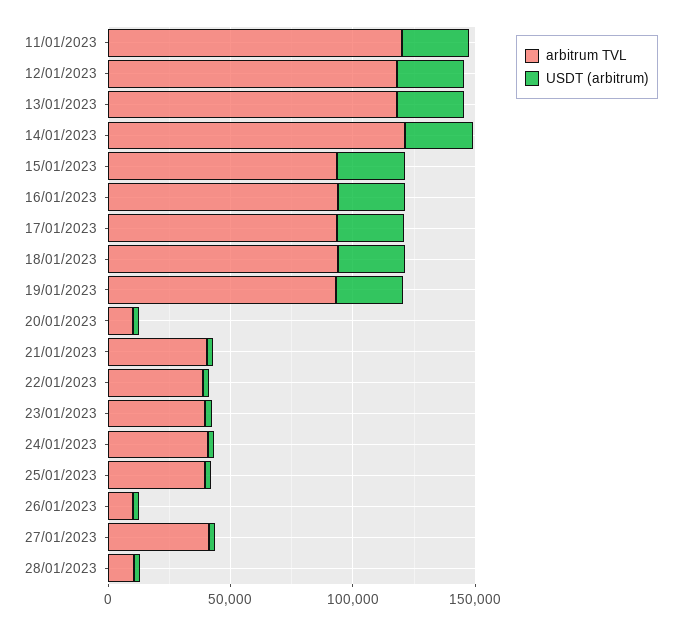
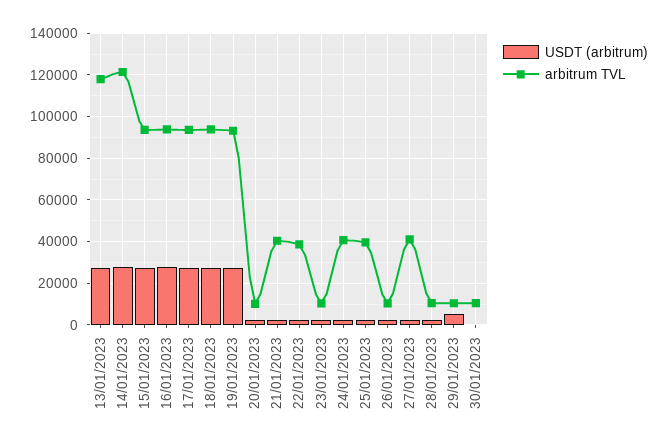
arbitrum TVL, 11/01/2023: 120000 -> none
USDT (arbitrum), 11/01/2023: 30000 -> none
arbitrum TVL, 12/01/2023: 120000 -> none
USDT (arbitrum), 12/01/2023: 30000 -> none
arbitrum TVL, 23/01/2023: 40000 -> 10000
USDT (arbitrum), 29/01/2023: none -> 5000
arbitrum TVL, 29/01/2023: none -> 10000
USDT (arbitrum), 30/01/2023: none -> 0
arbitrum TVL, 30/01/2023: none -> 10000

